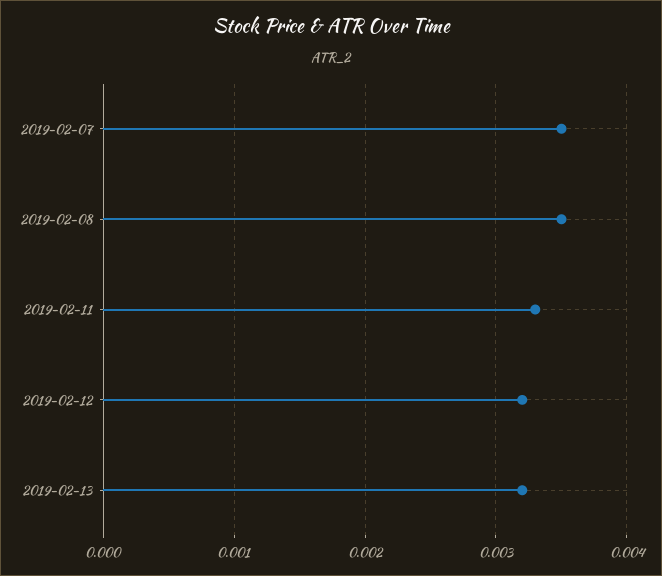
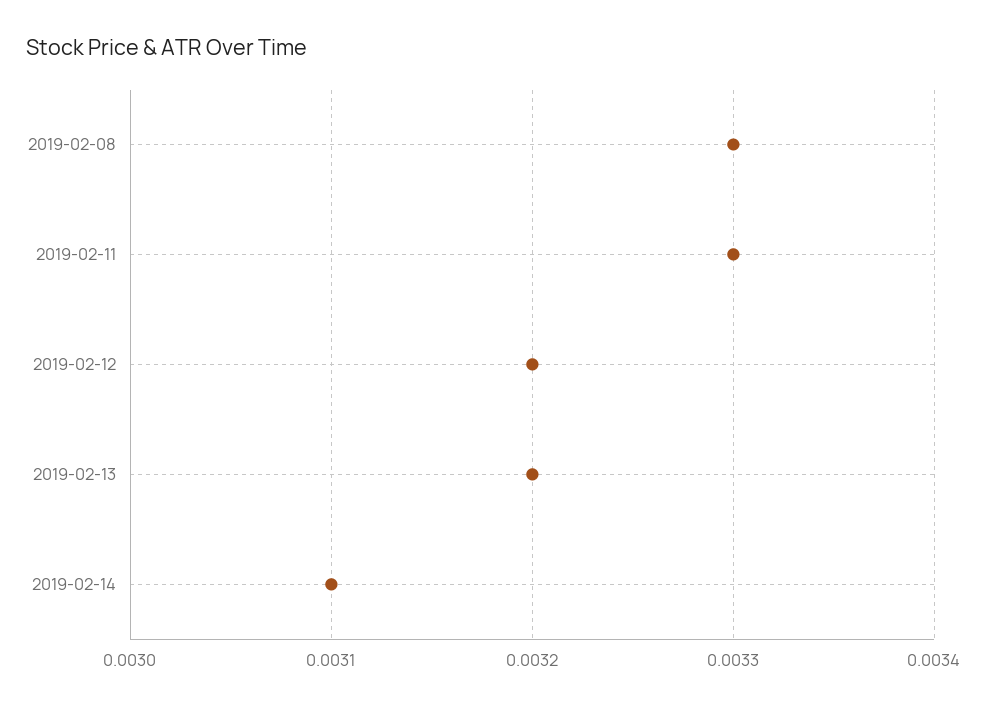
2019-02-07: 0.0035 -> none
2019-02-08: 0.0035 -> 0.0033
2019-02-14: none -> 0.0031

